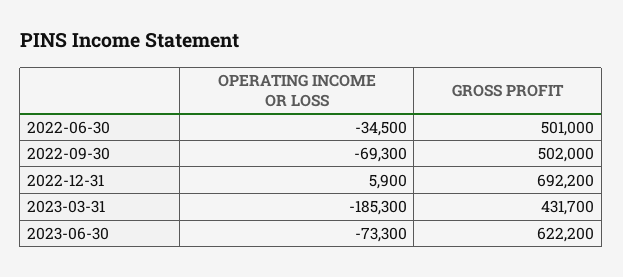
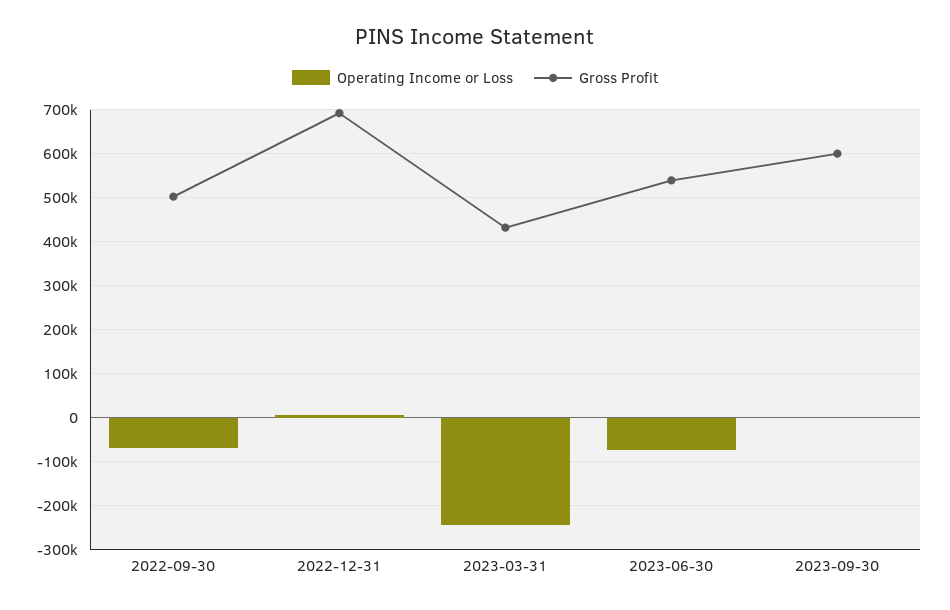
OPERATING INCOME OR LOSS, 2022-06-30: -34500 -> none
GROSS PROFIT, 2022-06-30: 501000 -> none
OPERATING INCOME OR LOSS, 2023-03-31: -185300 -> -240000
GROSS PROFIT, 2023-06-30: 622200 -> 540000
OPERATING INCOME OR LOSS, 2023-09-30: none -> 0
GROSS PROFIT, 2023-09-30: none -> 600000

